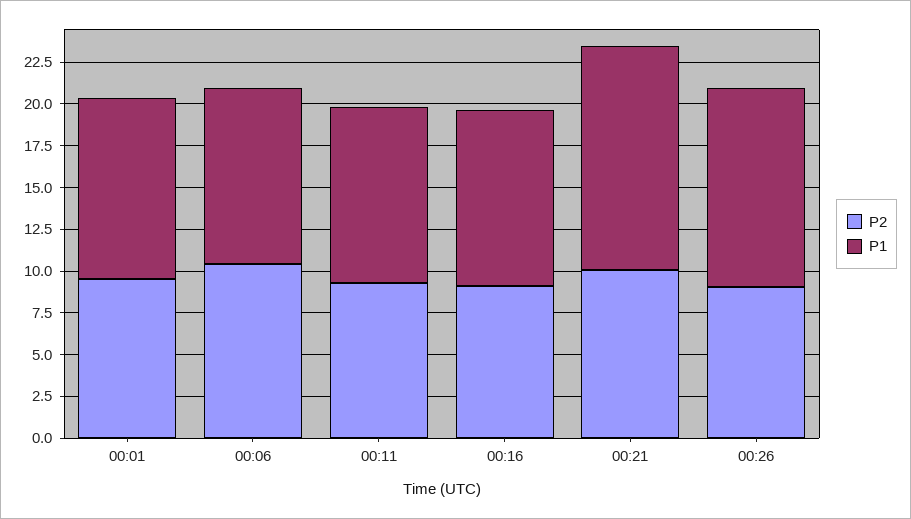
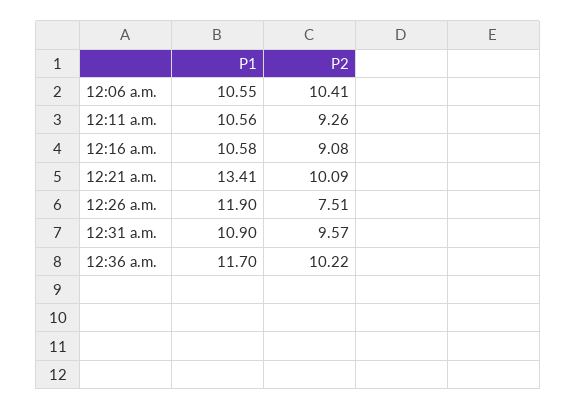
P2, 00:01: 9.5 -> none
P1, 00:01: 11 -> none
P2, 00:26: 9 -> 7.51
P1, 12:31 a.m.: none -> 10.9
P2, 12:31 a.m.: none -> 9.57
P1, 12:36 a.m.: none -> 11.7
P2, 12:36 a.m.: none -> 10.22

